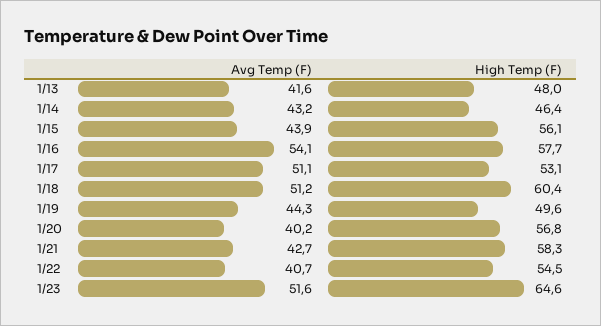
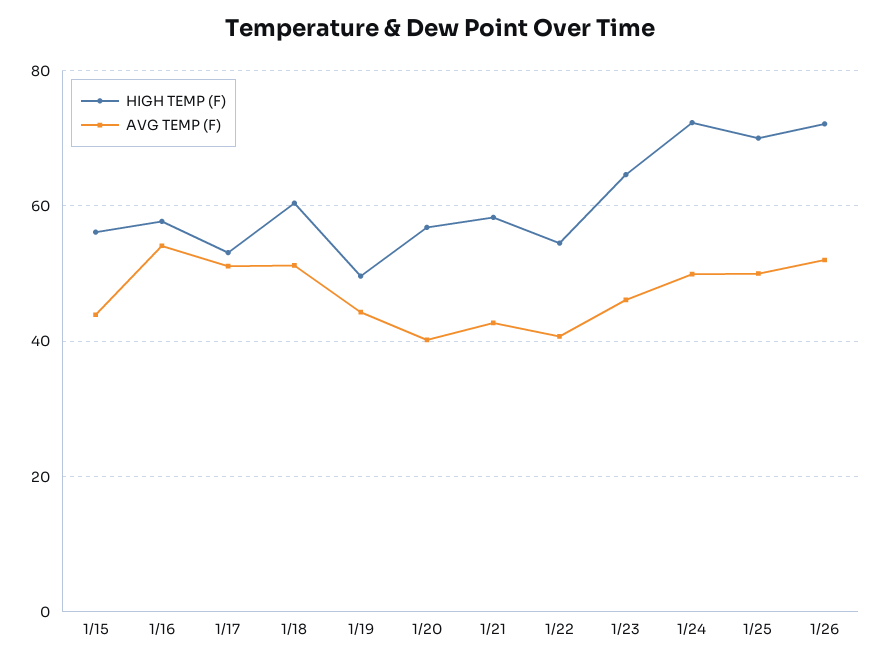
Avg Temp (F), 1/13: 41.6 -> none
High Temp (F), 1/13: 48 -> none
Avg Temp (F), 1/14: 43.2 -> none
High Temp (F), 1/14: 46.4 -> none
Avg Temp (F), 1/23: 51.6 -> 46
High Temp (F), 1/24: none -> 72
Avg Temp (F), 1/24: none -> 50
High Temp (F), 1/25: none -> 70
Avg Temp (F), 1/25: none -> 50
High Temp (F), 1/26: none -> 72
Avg Temp (F), 1/26: none -> 52

